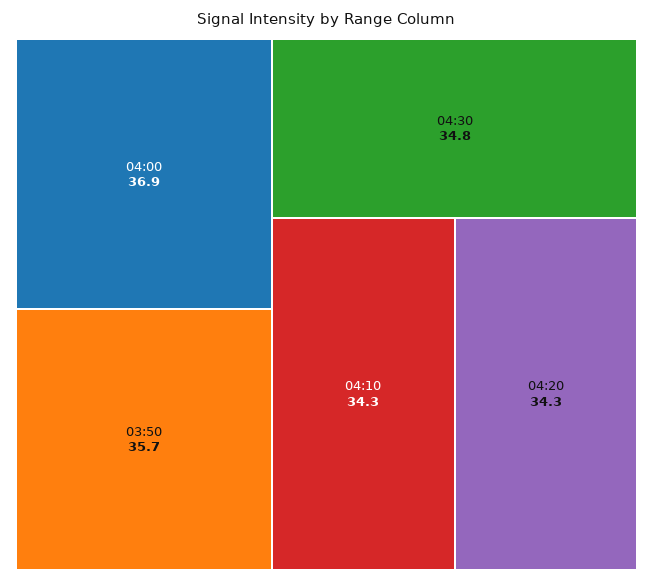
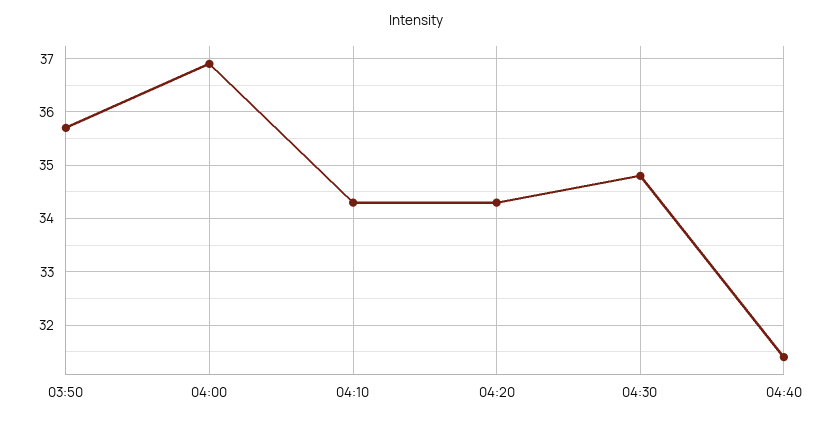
04:40: none -> 31.5

